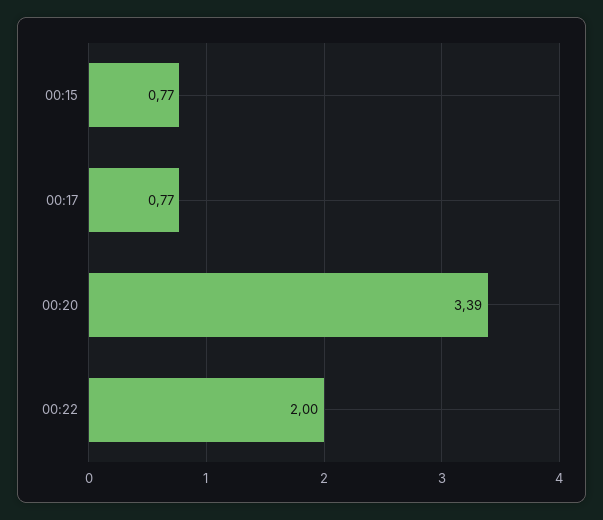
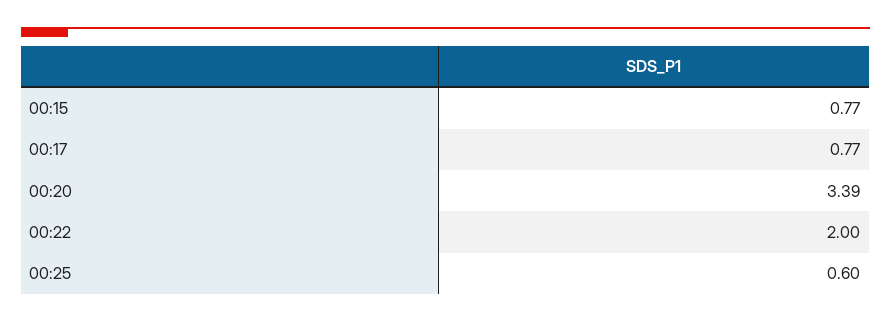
00:25: none -> 0.6

